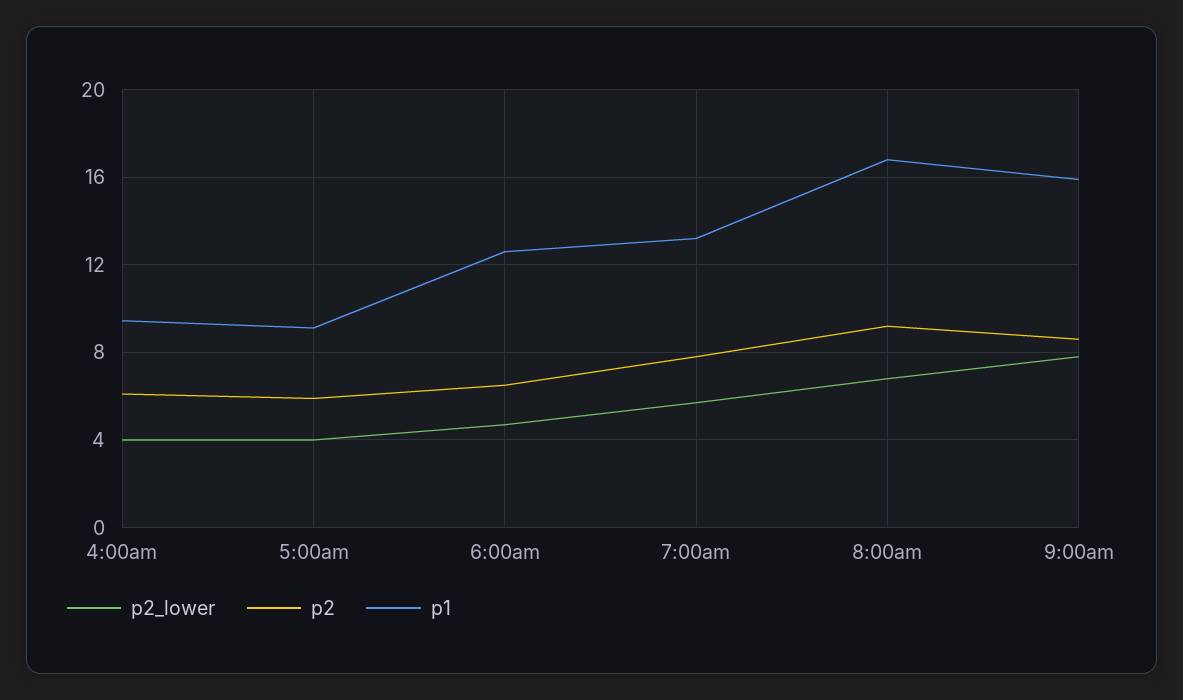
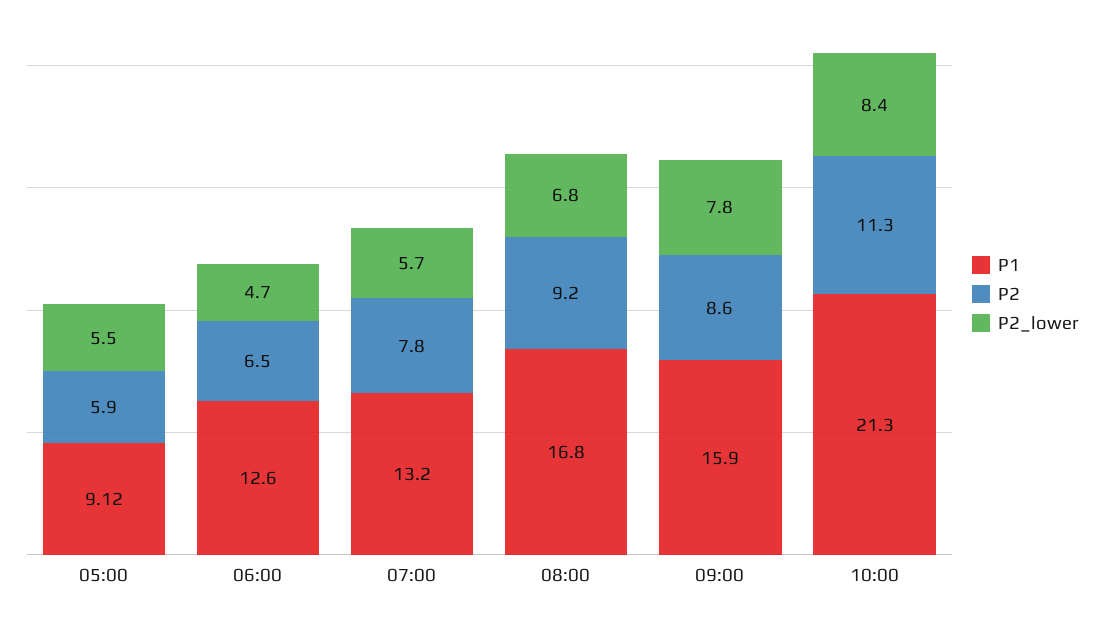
p2_lower, 4:00am: 4 -> none
p2, 4:00am: 6 -> none
p1, 4:00am: 9.5 -> none
p2_lower, 5:00am: 4 -> 5.5
p1, 10:00: none -> 21.3
p2, 10:00: none -> 11.3
p2_lower, 10:00: none -> 8.4

